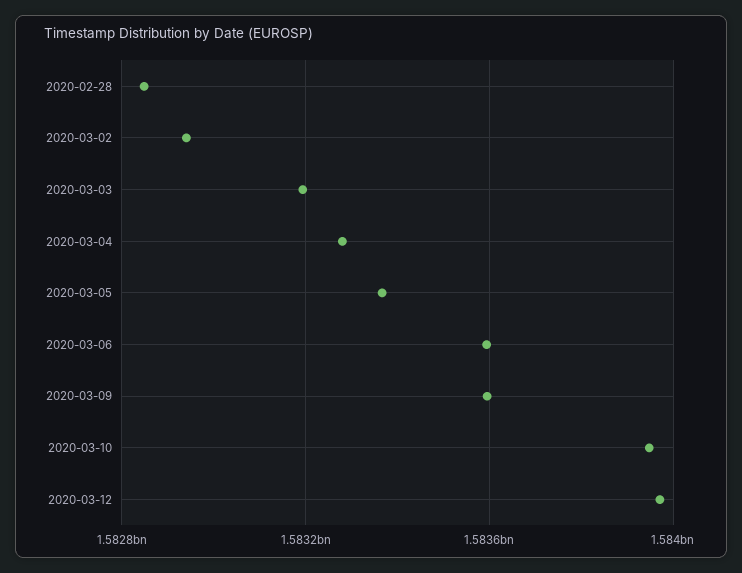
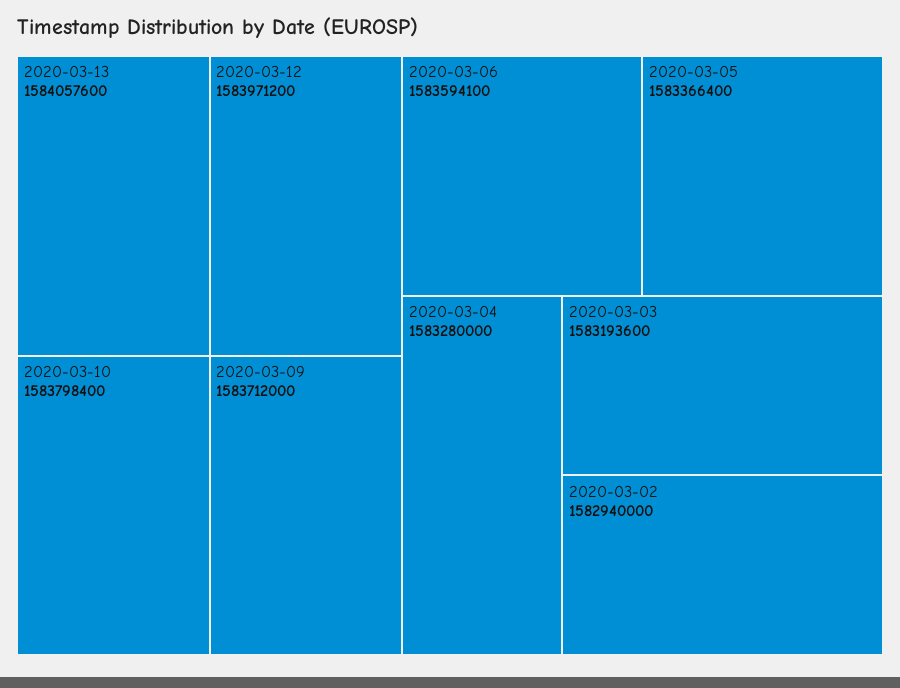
2020-02-28: 1582850000 -> none
2020-03-09: 1583600000 -> 1583712000
2020-03-10: 1583950000 -> 1583798400
2020-03-13: none -> 1584057600

